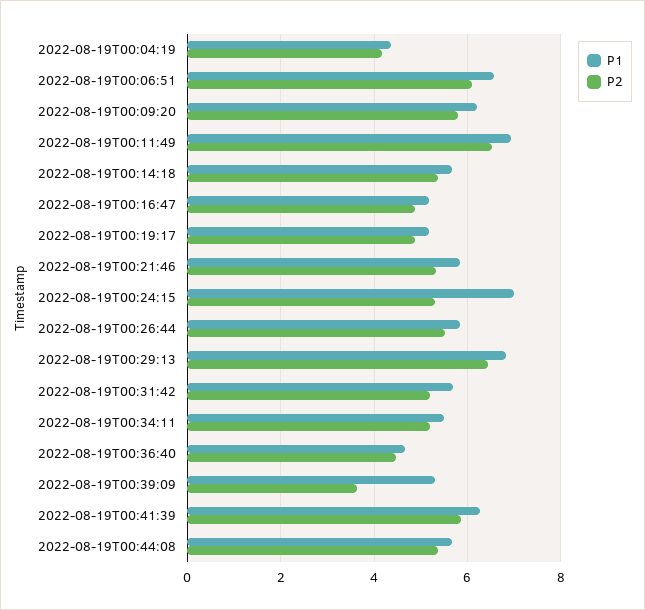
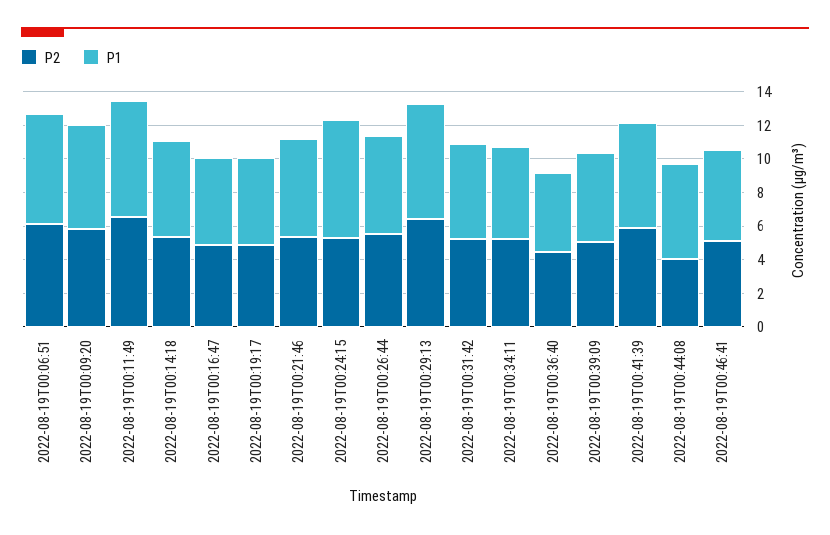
P1, 2022-08-19T00:04:19: 4.4 -> none
P2, 2022-08-19T00:04:19: 4.2 -> none
P2, 2022-08-19T00:39:09: 3.6 -> 5
P2, 2022-08-19T00:44:08: 5.4 -> 4
P2, 2022-08-19T00:46:41: none -> 5
P1, 2022-08-19T00:46:41: none -> 5.5

